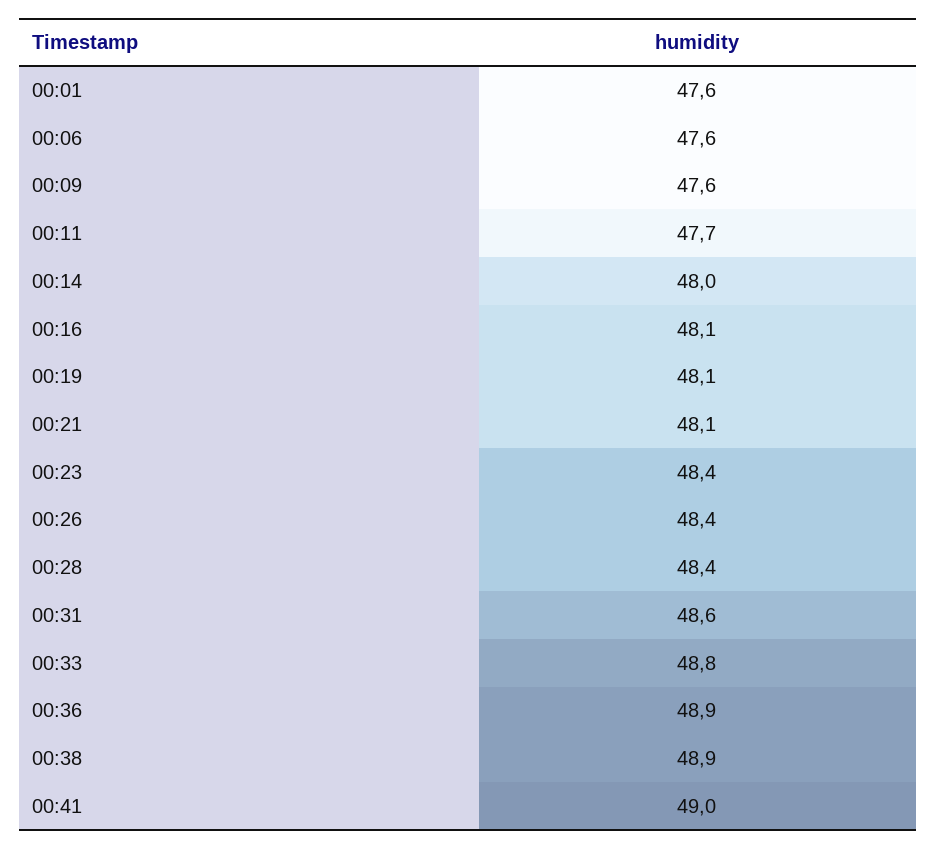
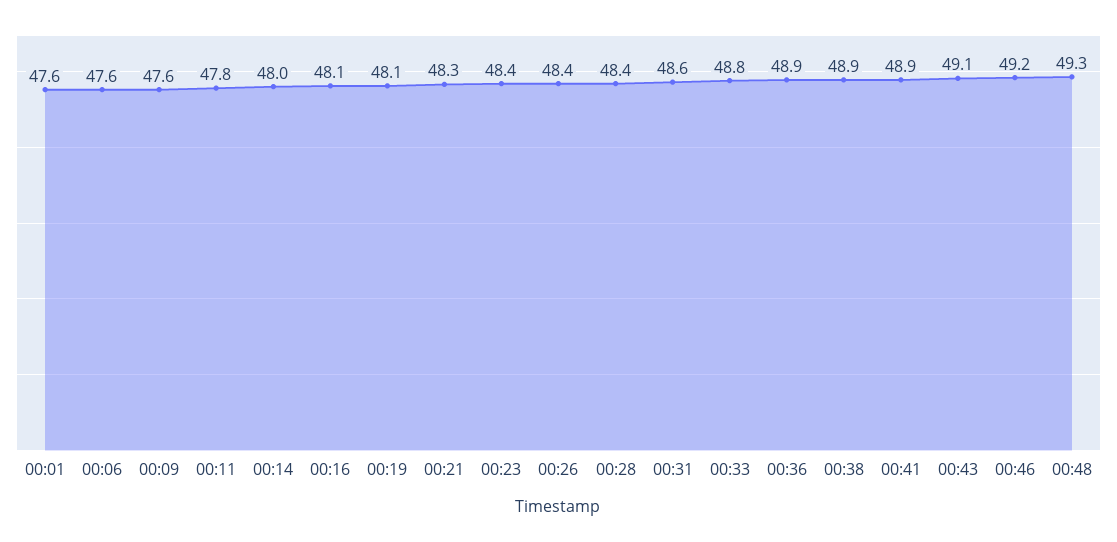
00:11: 47.7 -> 47.8
00:21: 48.1 -> 48.3
00:41: 49 -> 48.9
00:43: none -> 49.1
00:46: none -> 49.2
00:48: none -> 49.3

